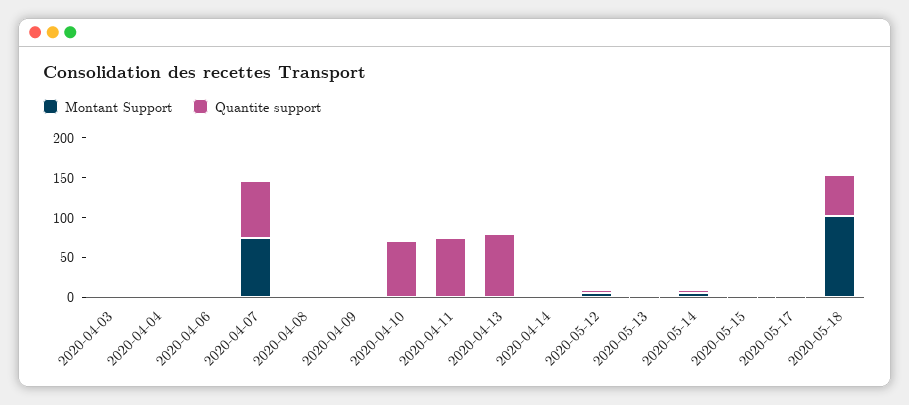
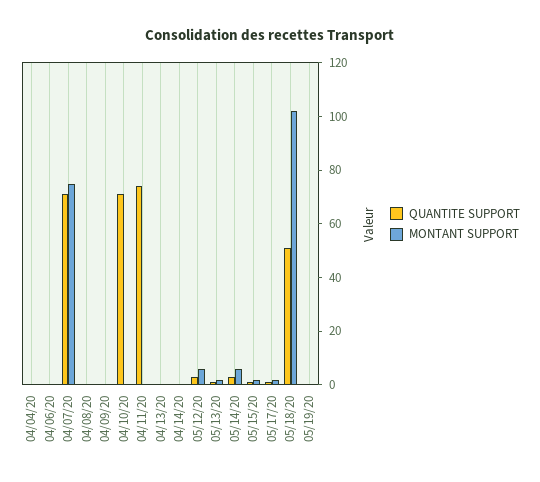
Montant Support, 2020-04-03: 0 -> none
Quantite support, 2020-04-03: 0 -> none
Quantite support, 2020-04-13: 75 -> 0
Quantite support, 05/19/20: none -> 0
Montant Support, 05/19/20: none -> 0

